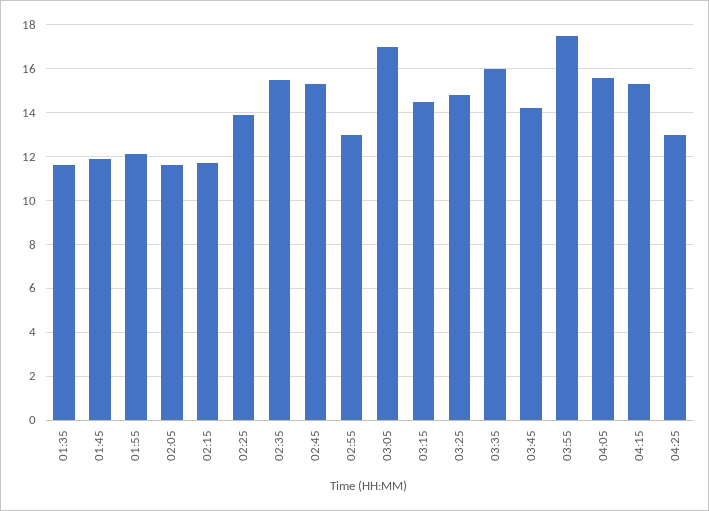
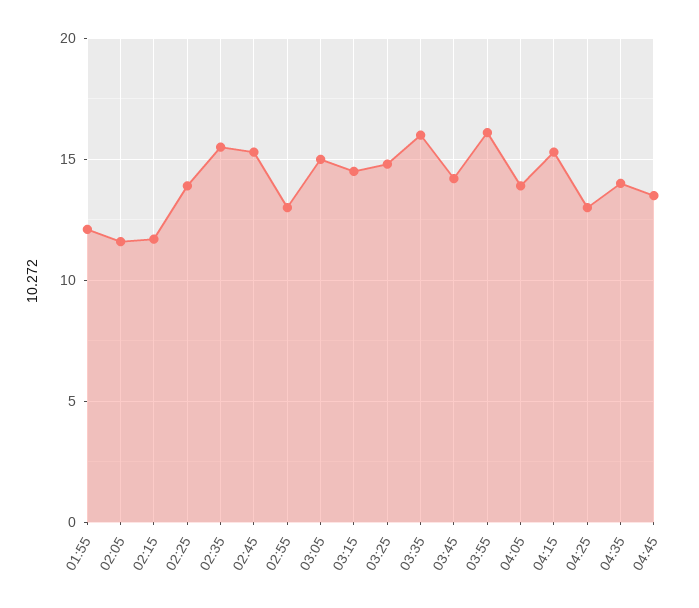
01:35: 11.5 -> none
01:45: 12 -> none
03:05: 17 -> 15
03:55: 17.5 -> 16
04:05: 15.5 -> 14
04:35: none -> 14
04:45: none -> 13.5

